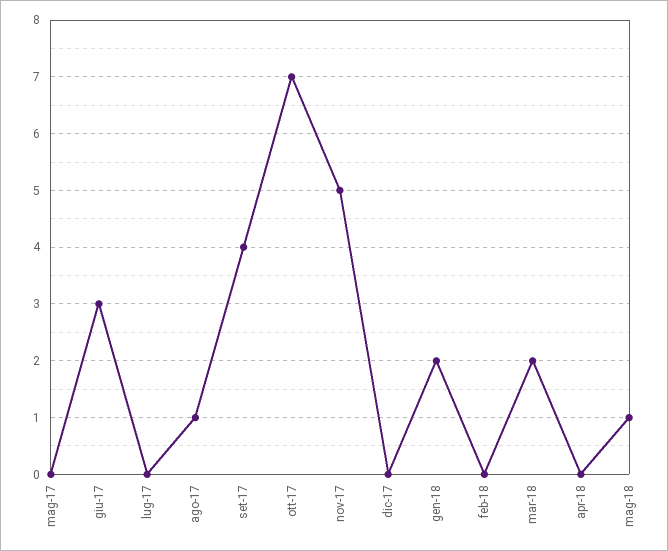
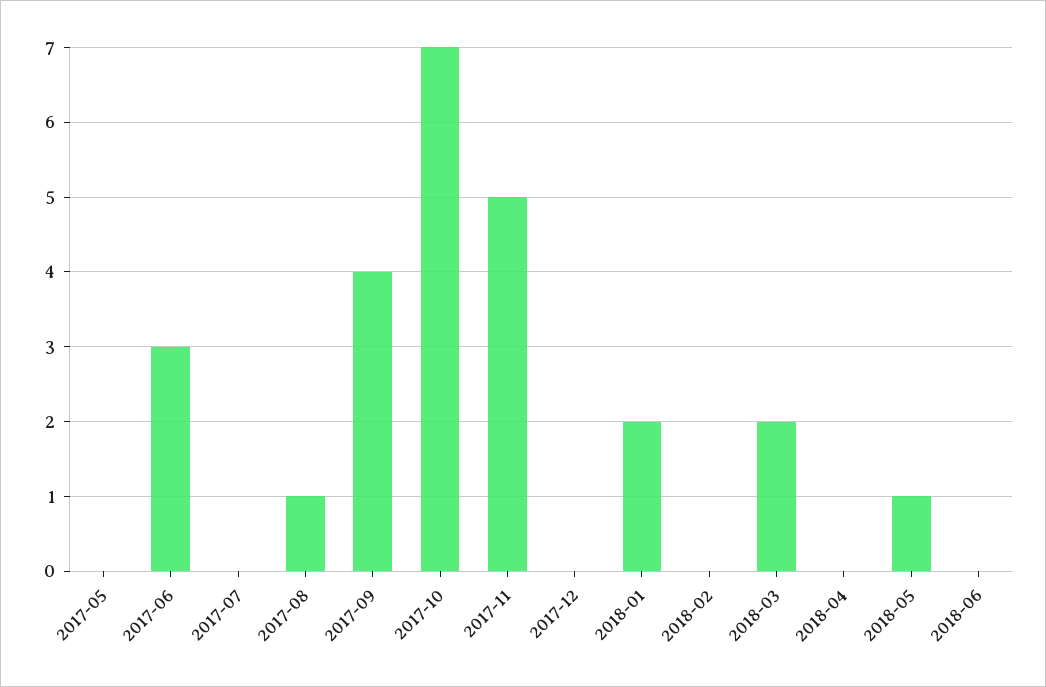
2018-06: none -> 0

